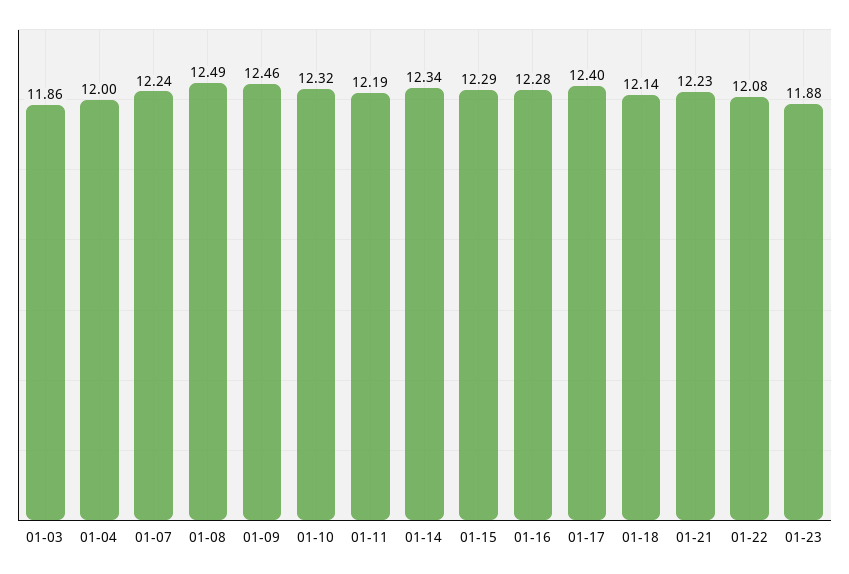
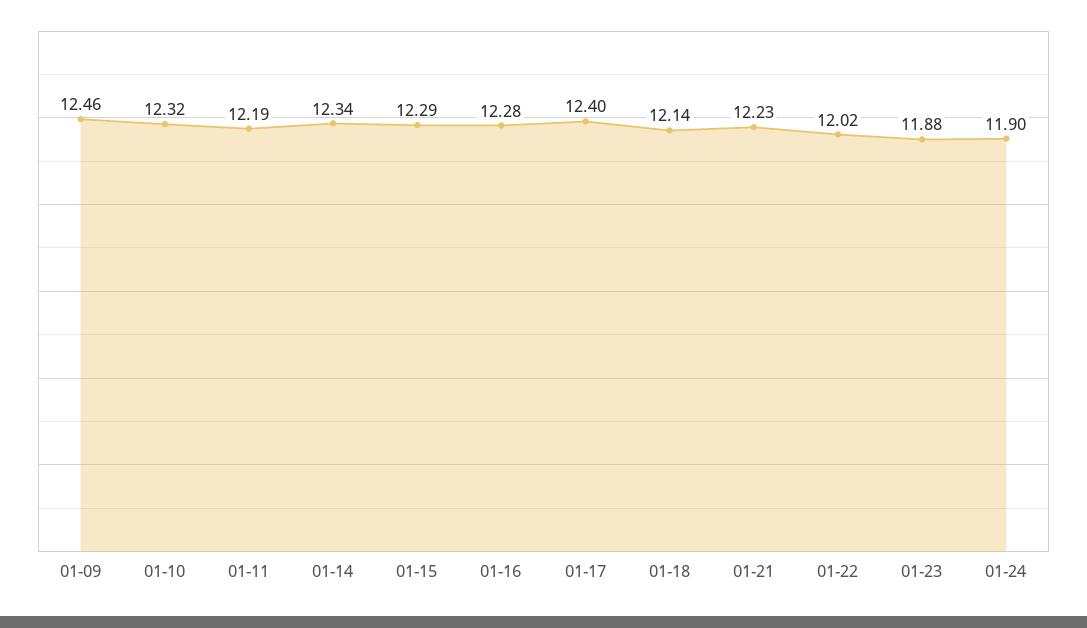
01-03: 11.86 -> none
01-04: 12 -> none
01-07: 12.24 -> none
01-08: 12.49 -> none
01-22: 12.08 -> 12.02
01-24: none -> 11.9

